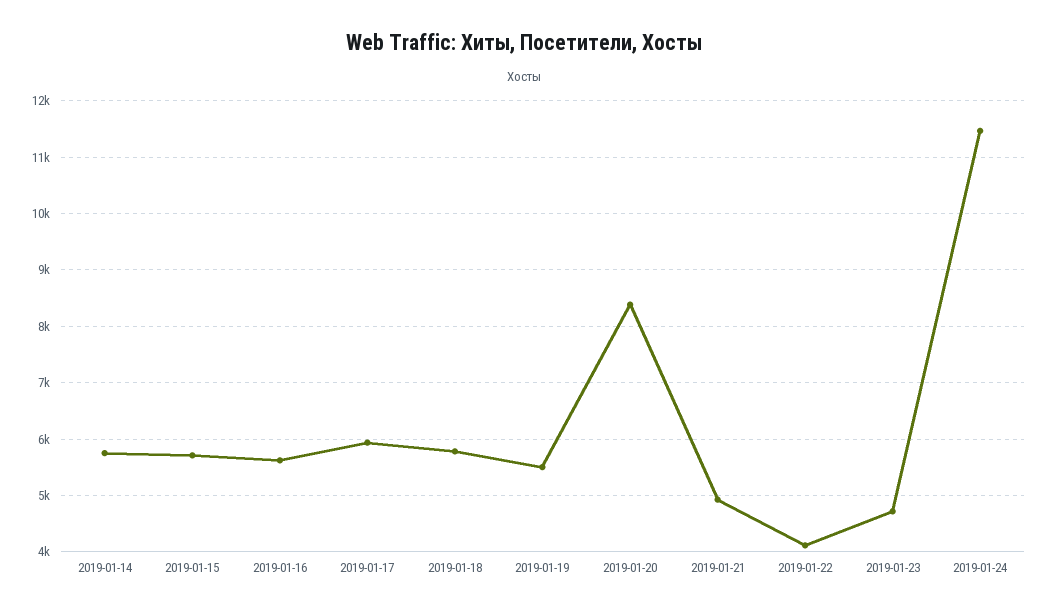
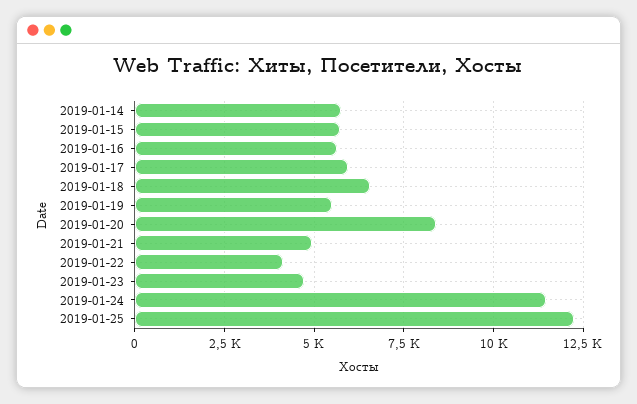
2019-01-18: 5800 -> 6500
2019-01-25: none -> 12250

